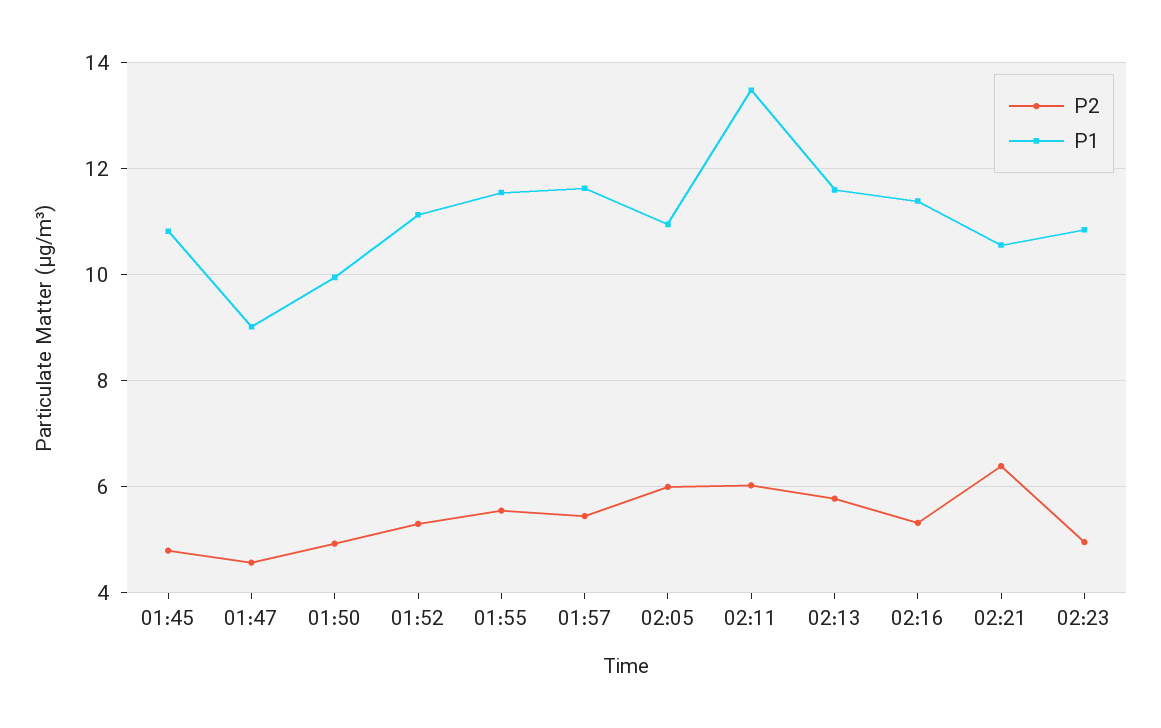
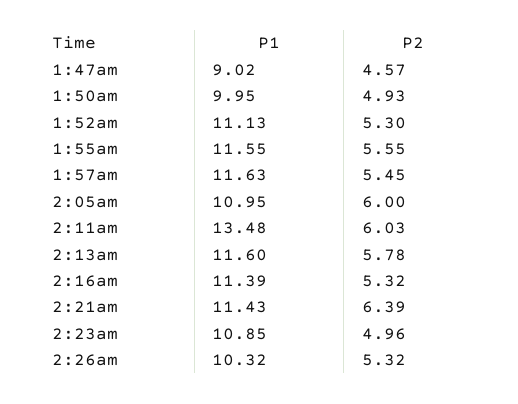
P2, 01:45: 4.8 -> none
P1, 01:45: 10.8 -> none
P1, 02:21: 10.6 -> 11.43
P1, 2:26am: none -> 10.32
P2, 2:26am: none -> 5.32

